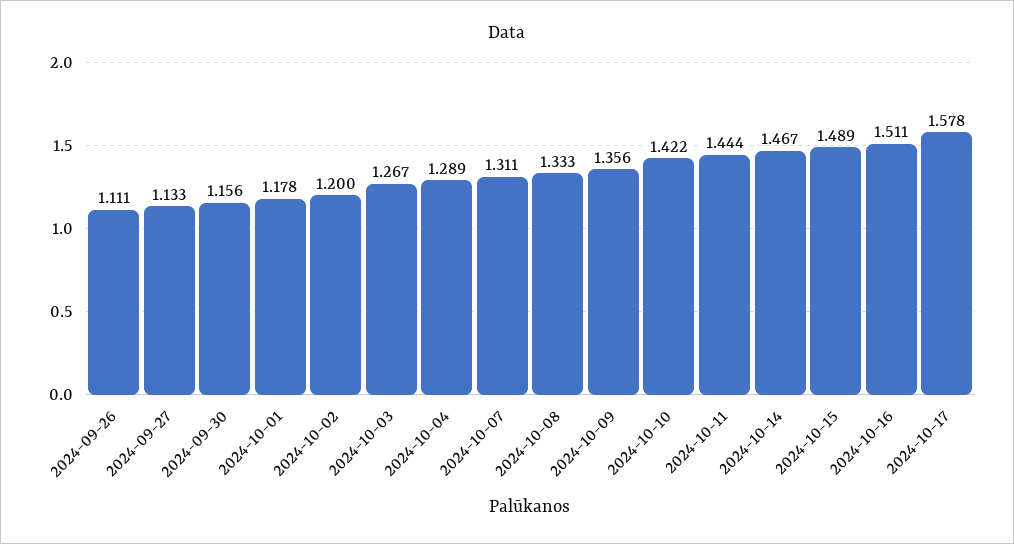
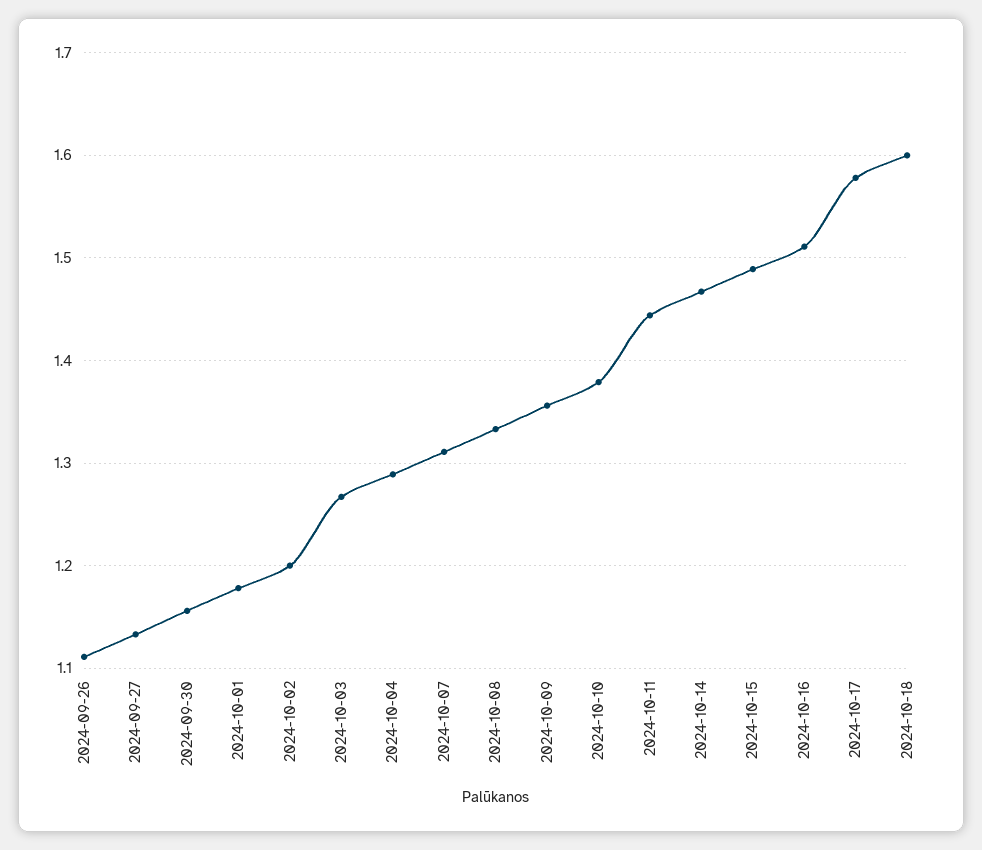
2024-10-10: 1.422 -> 1.38
2024-10-18: none -> 1.6

